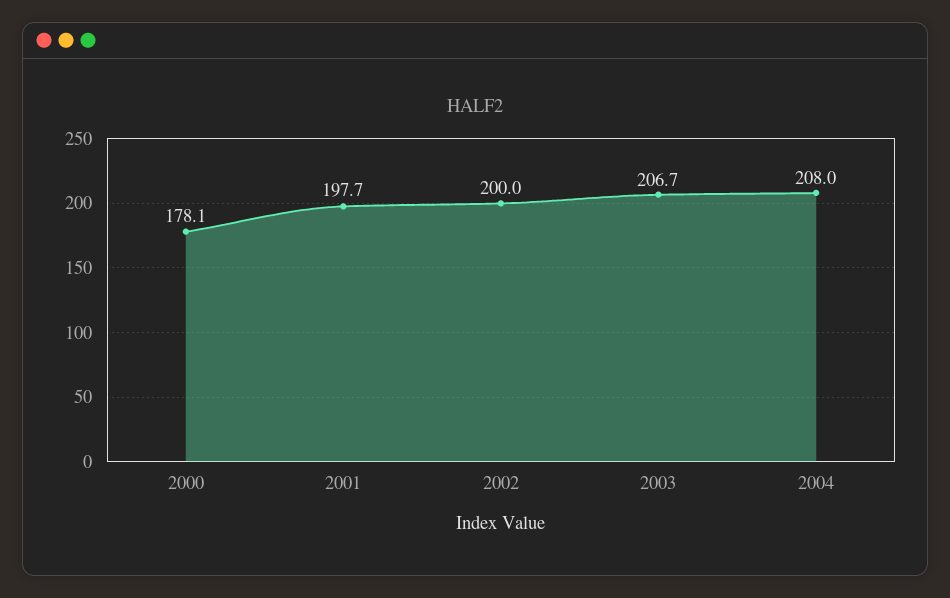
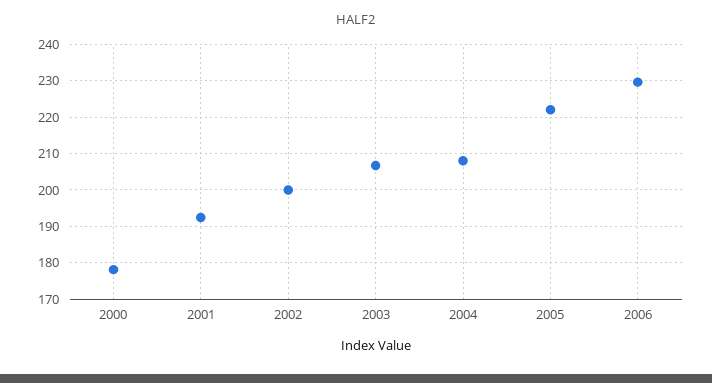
2001: 197.7 -> 192
2005: none -> 222
2006: none -> 230

